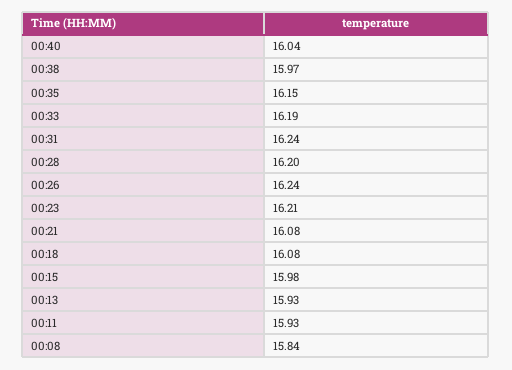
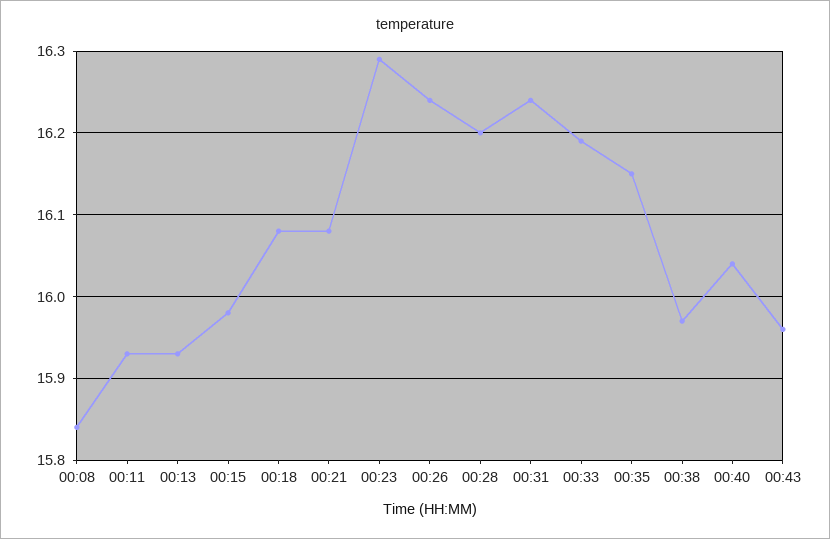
00:23: 16.21 -> 16.29
00:43: none -> 15.96

